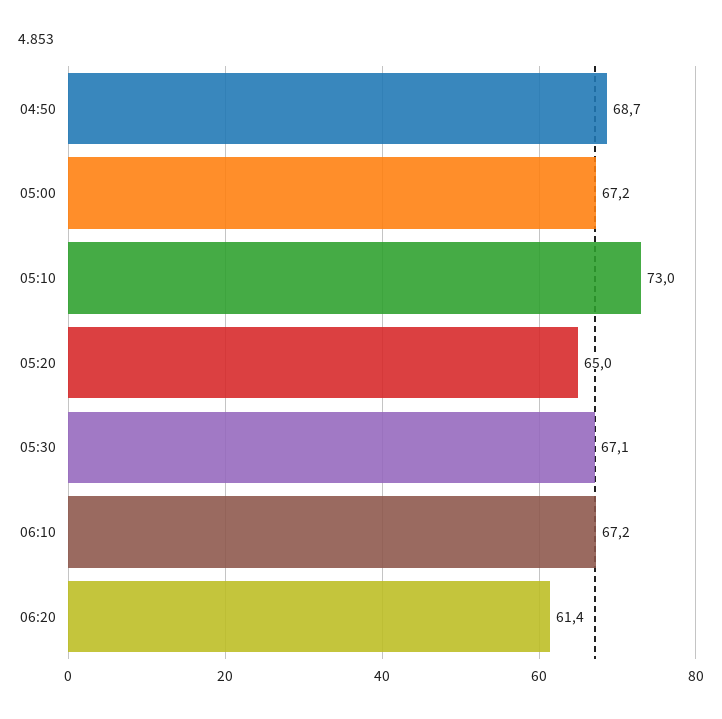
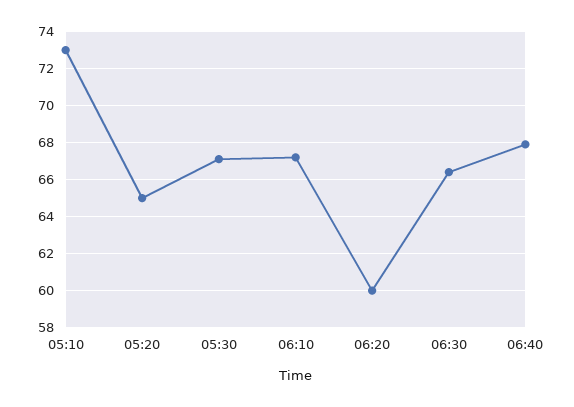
04:50: 68.7 -> none
05:00: 67.2 -> none
06:20: 61.4 -> 60
06:30: none -> 66.5
06:40: none -> 68

